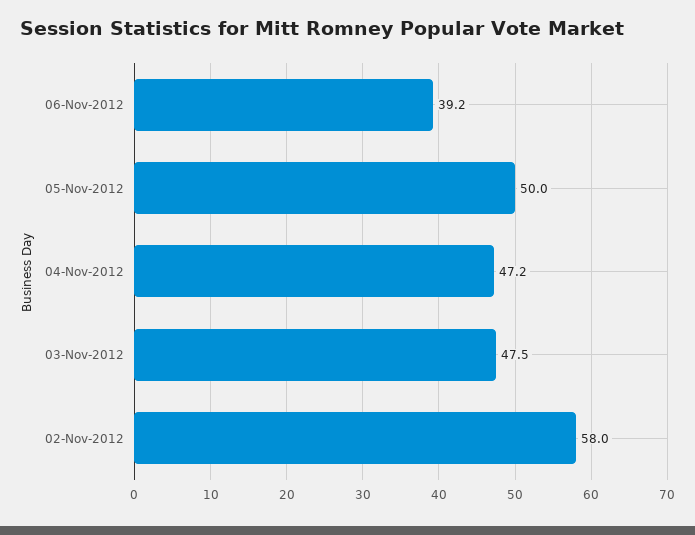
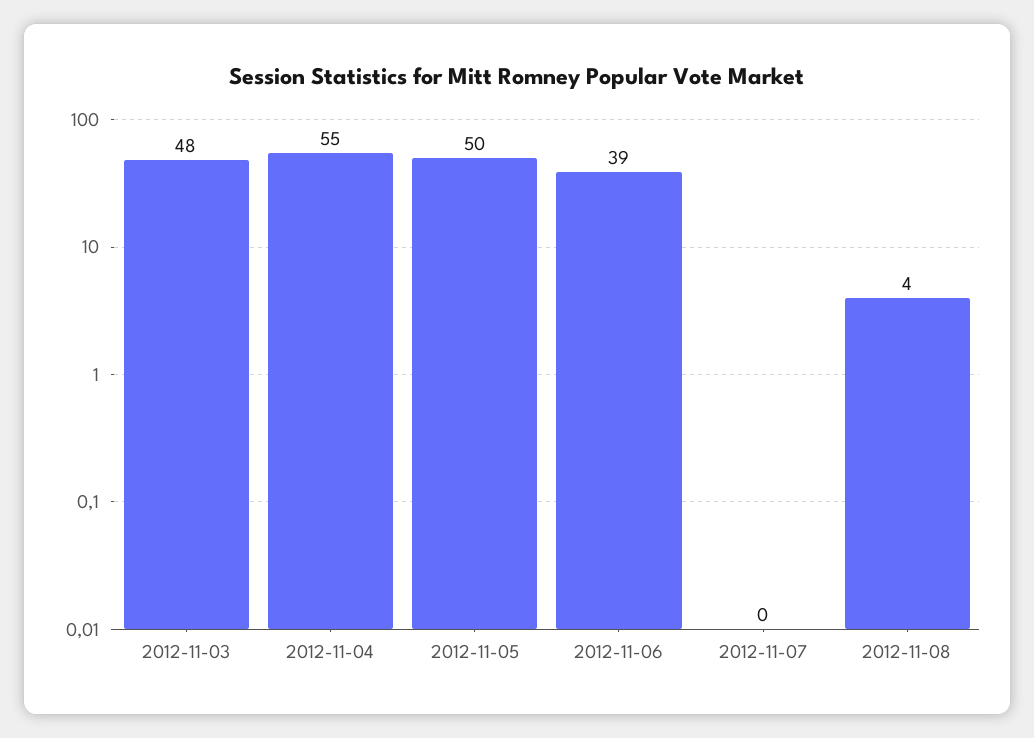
04-Nov-2012: 47.2 -> 55
02-Nov-2012: 58 -> none
2012-11-07: none -> 0
2012-11-08: none -> 4

